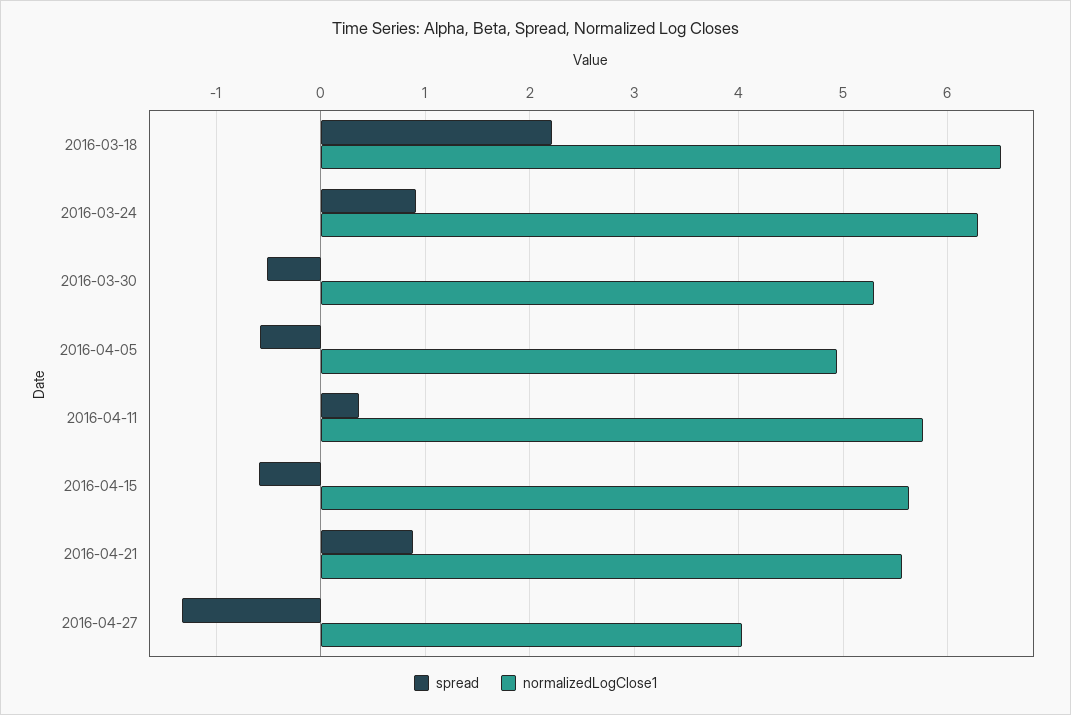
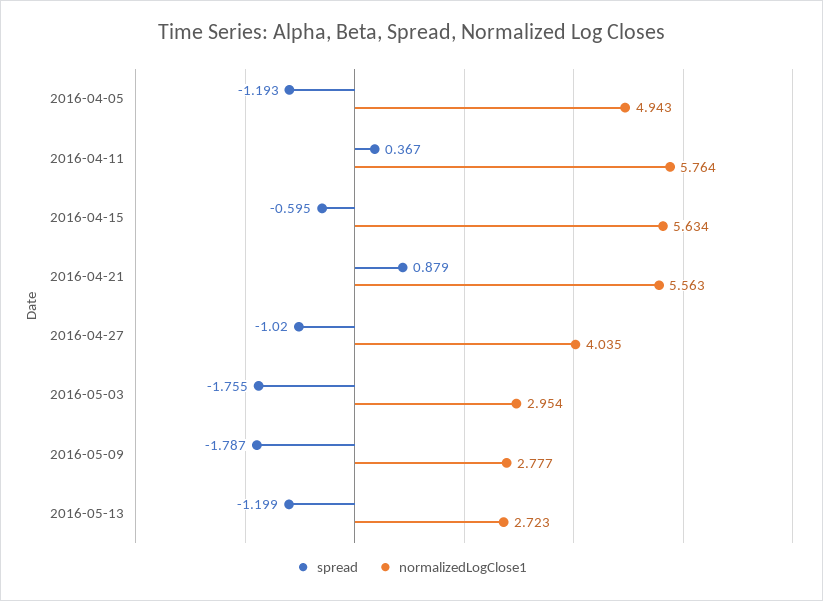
spread, 2016-03-18: 2.2 -> none
normalizedLogClose1, 2016-03-18: 6.5 -> none
spread, 2016-03-24: 0.9 -> none
normalizedLogClose1, 2016-03-24: 6.3 -> none
spread, 2016-03-30: -0.5 -> none
normalizedLogClose1, 2016-03-30: 5.3 -> none
spread, 2016-04-05: -0.6 -> -1.193
spread, 2016-04-27: -1.3 -> -1.02
spread, 2016-05-03: none -> -1.755
normalizedLogClose1, 2016-05-03: none -> 2.954
spread, 2016-05-09: none -> -1.787
normalizedLogClose1, 2016-05-09: none -> 2.777
spread, 2016-05-13: none -> -1.199
normalizedLogClose1, 2016-05-13: none -> 2.723

